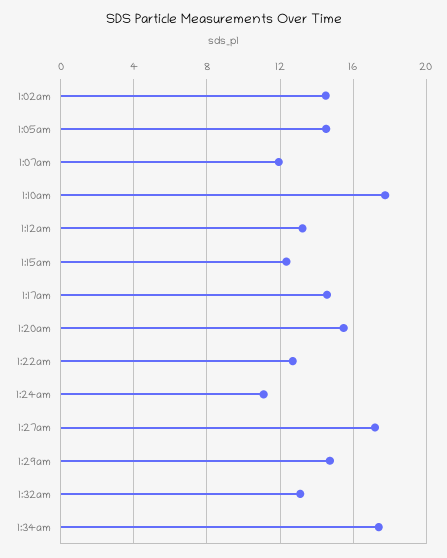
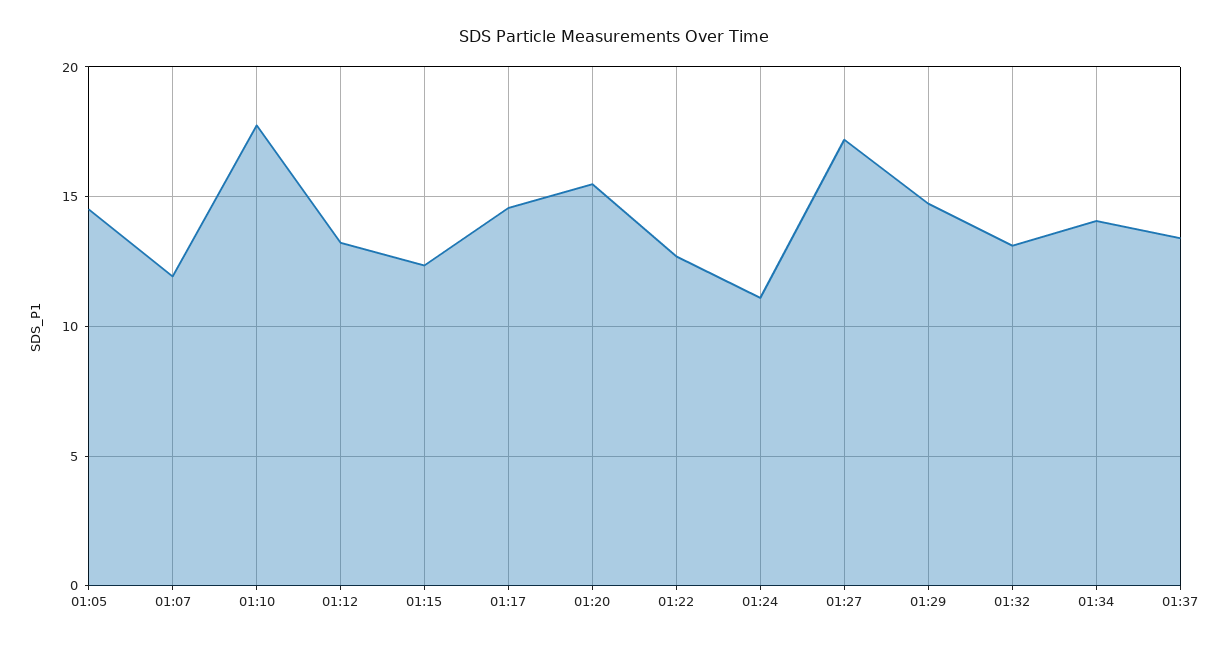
1:02am: 14.5 -> none
1:34am: 17.5 -> 14
01:37: none -> 13.5

